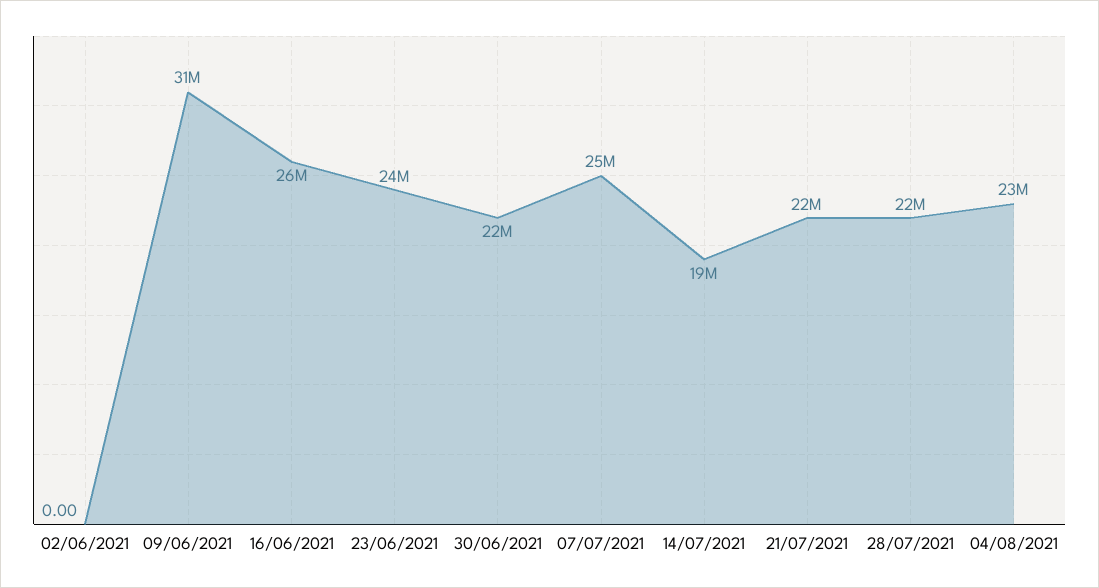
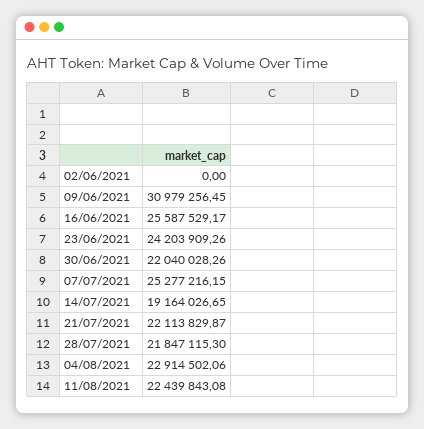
11/08/2021: none -> 22439843.08

